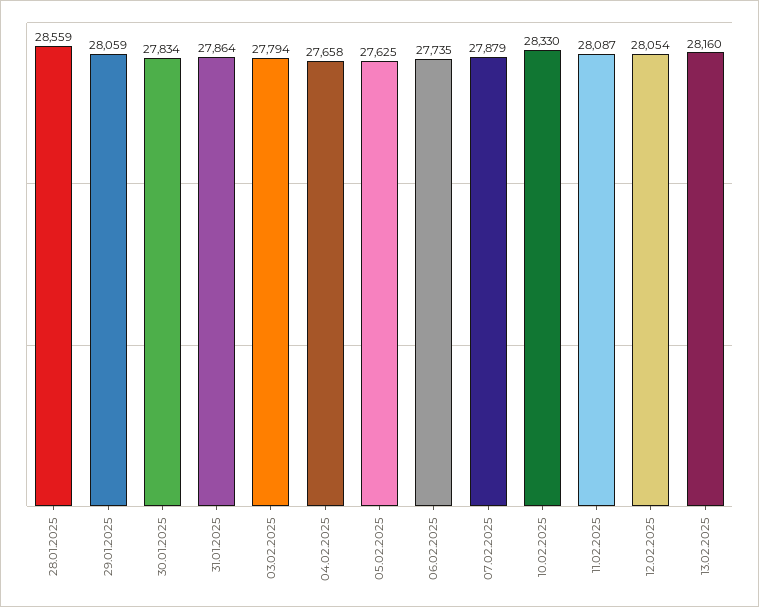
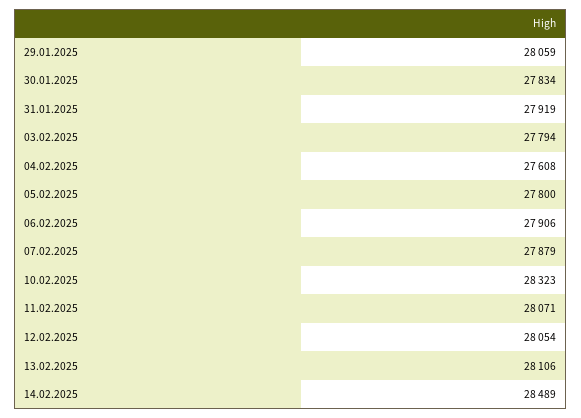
28.01.2025: 28559 -> none
31.01.2025: 27864 -> 27919
04.02.2025: 27658 -> 27608
05.02.2025: 27625 -> 27800
06.02.2025: 27735 -> 27906
10.02.2025: 28330 -> 28323
11.02.2025: 28087 -> 28071
13.02.2025: 28160 -> 28106
14.02.2025: none -> 28489

